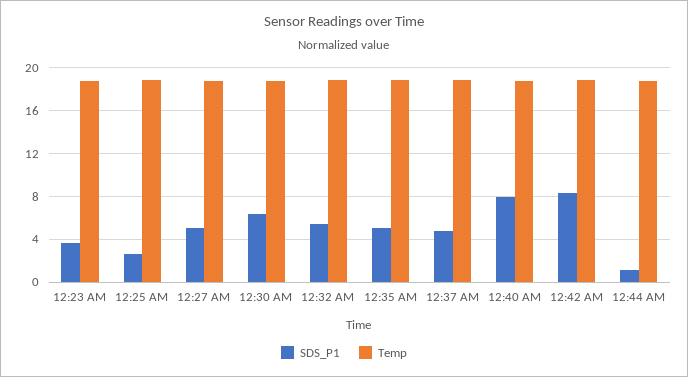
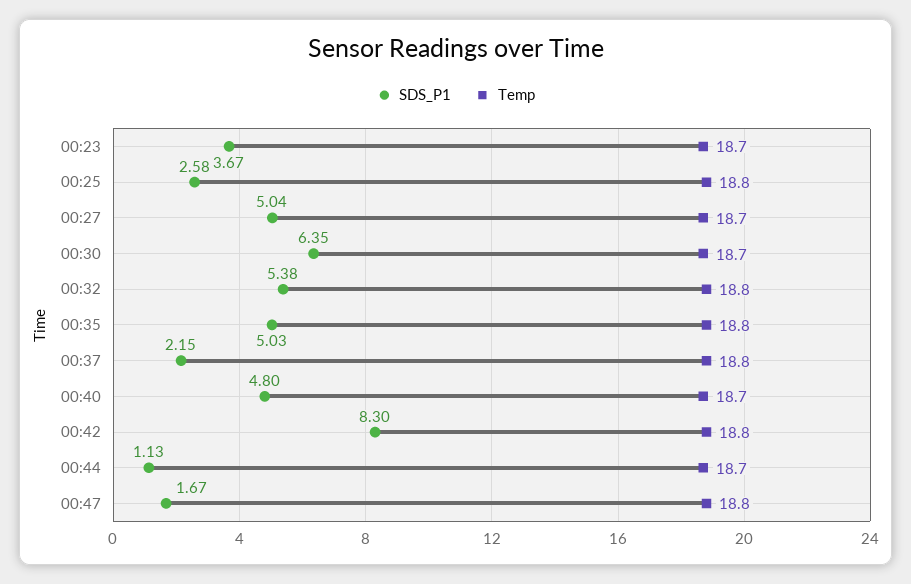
SDS_P1, 12:37 AM: 5 -> 2.15
SDS_P1, 12:40 AM: 8 -> 4.8
SDS_P1, 00:47: none -> 1.67
Temp, 00:47: none -> 18.8

